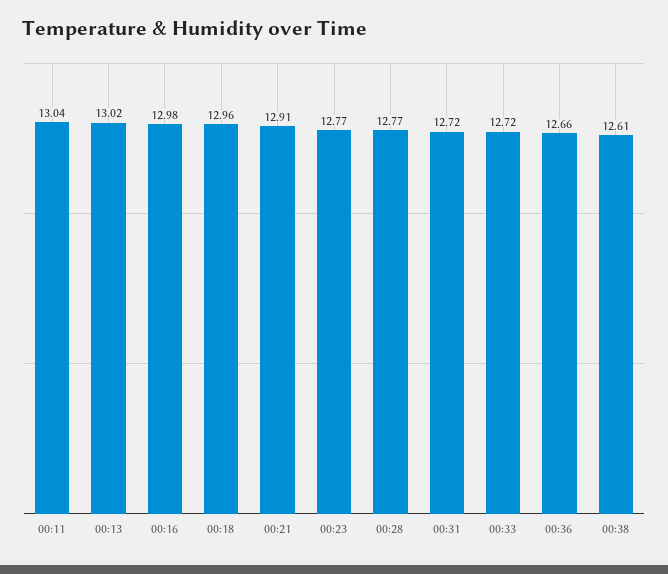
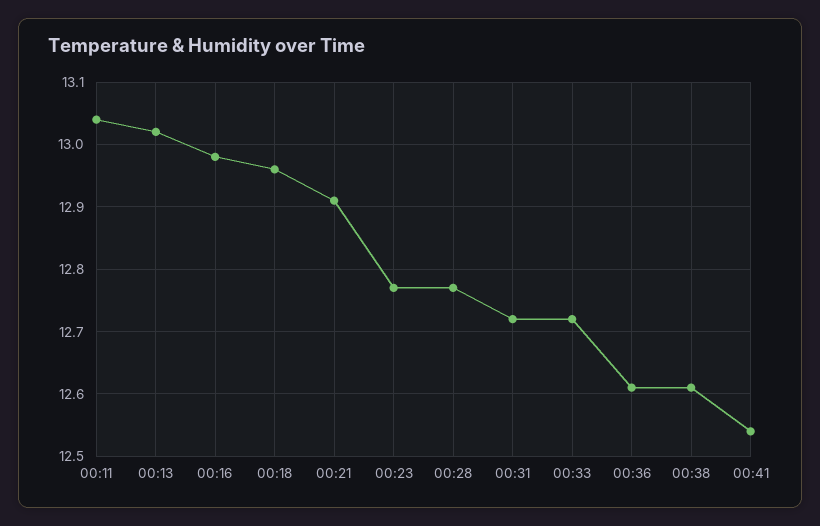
00:36: 12.66 -> 12.61
00:41: none -> 12.54

